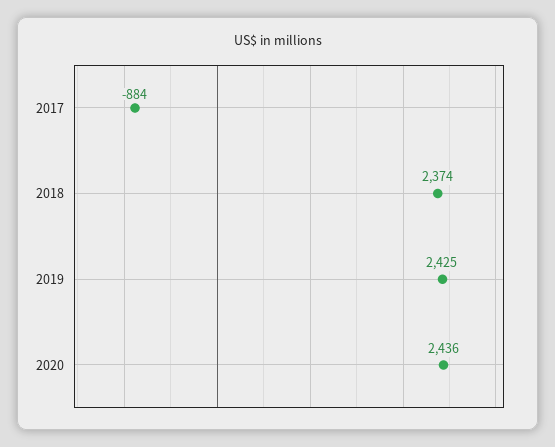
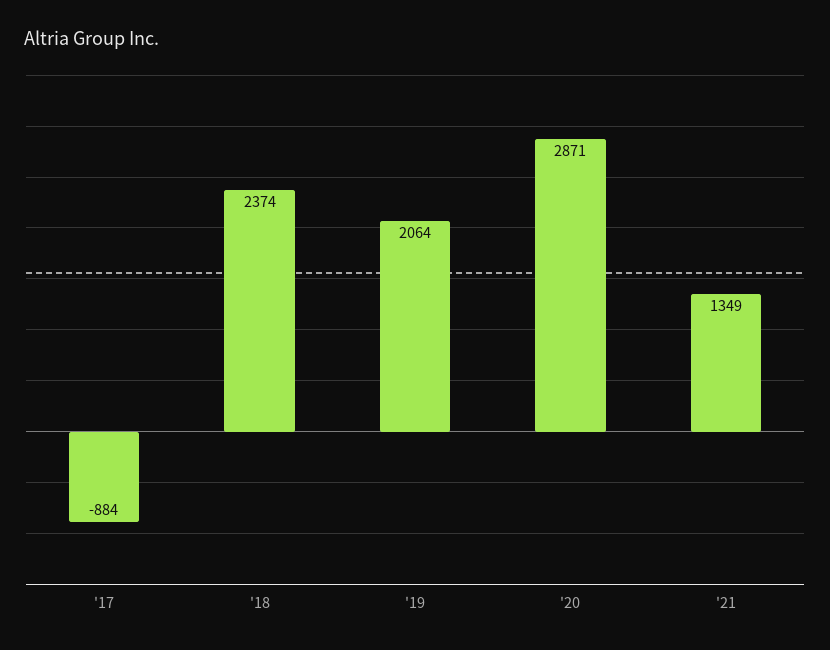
2019: 2425 -> 2064
2020: 2436 -> 2871
'21: none -> 1349

